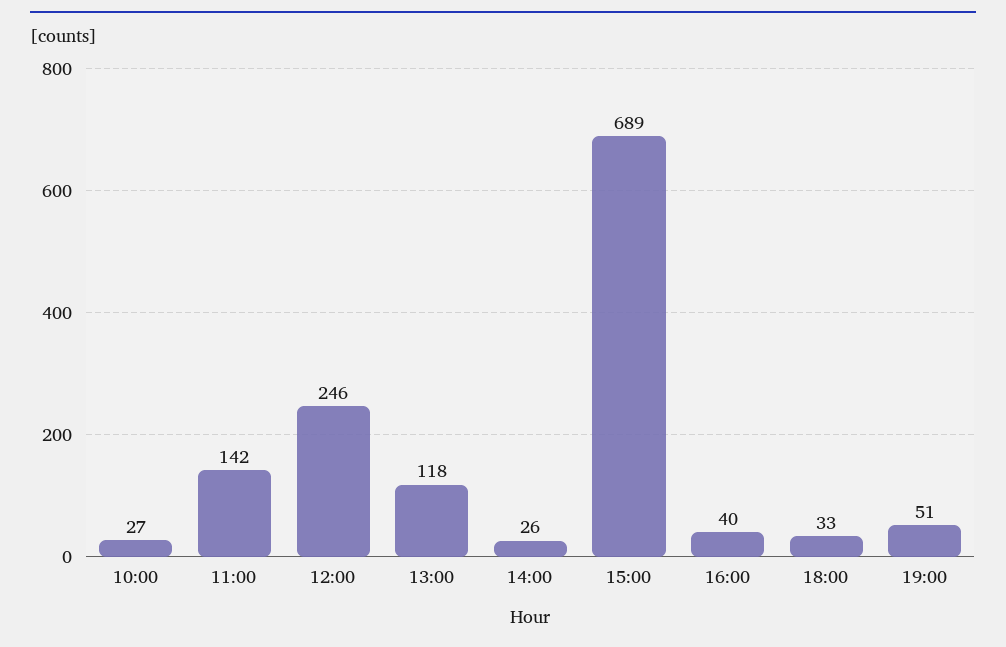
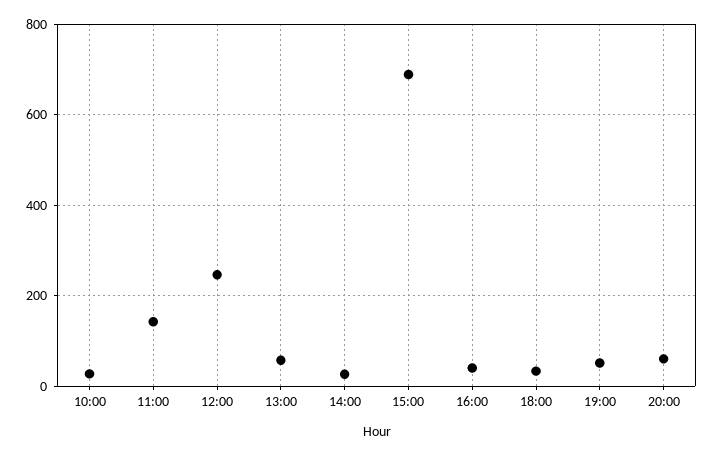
13:00: 118 -> 60
20:00: none -> 60

